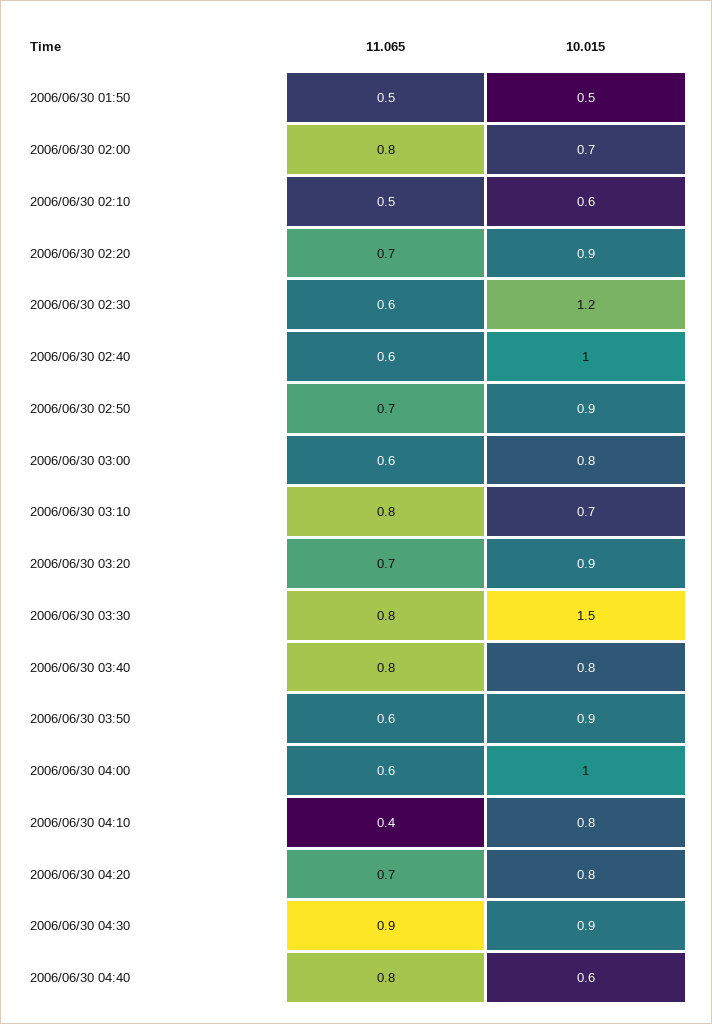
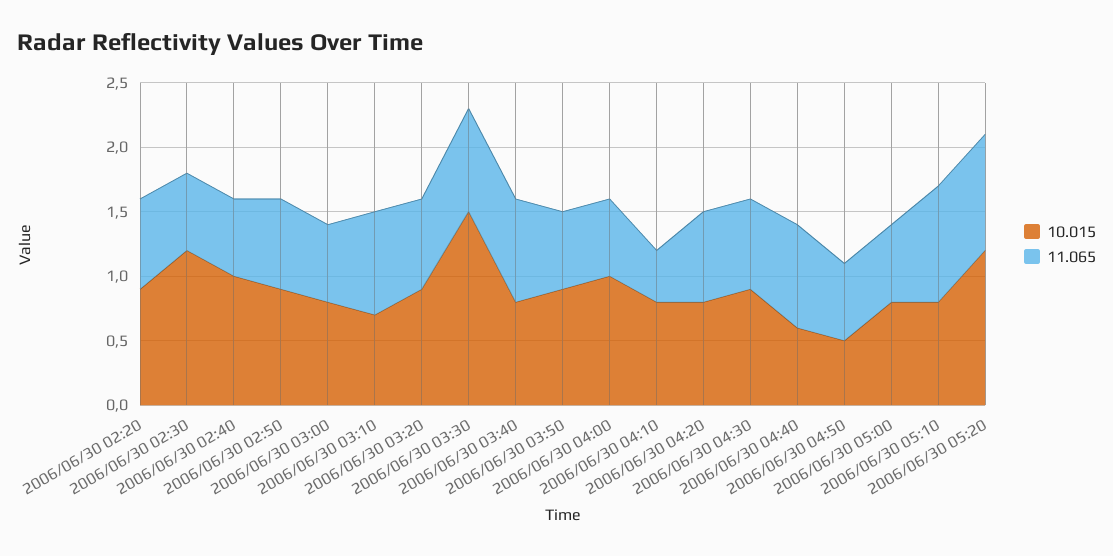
11.065, 2006/06/30 01:50: 0.5 -> none
10.015, 2006/06/30 01:50: 0.5 -> none
11.065, 2006/06/30 02:00: 0.8 -> none
10.015, 2006/06/30 02:00: 0.7 -> none
11.065, 2006/06/30 02:10: 0.5 -> none
10.015, 2006/06/30 02:10: 0.6 -> none
11.065, 2006/06/30 04:30: 0.9 -> 0.7
10.015, 2006/06/30 04:50: none -> 0.5
11.065, 2006/06/30 04:50: none -> 0.6
10.015, 2006/06/30 05:00: none -> 0.8
11.065, 2006/06/30 05:00: none -> 0.6
10.015, 2006/06/30 05:10: none -> 0.8
11.065, 2006/06/30 05:10: none -> 0.9
10.015, 2006/06/30 05:20: none -> 1.2
11.065, 2006/06/30 05:20: none -> 0.9

